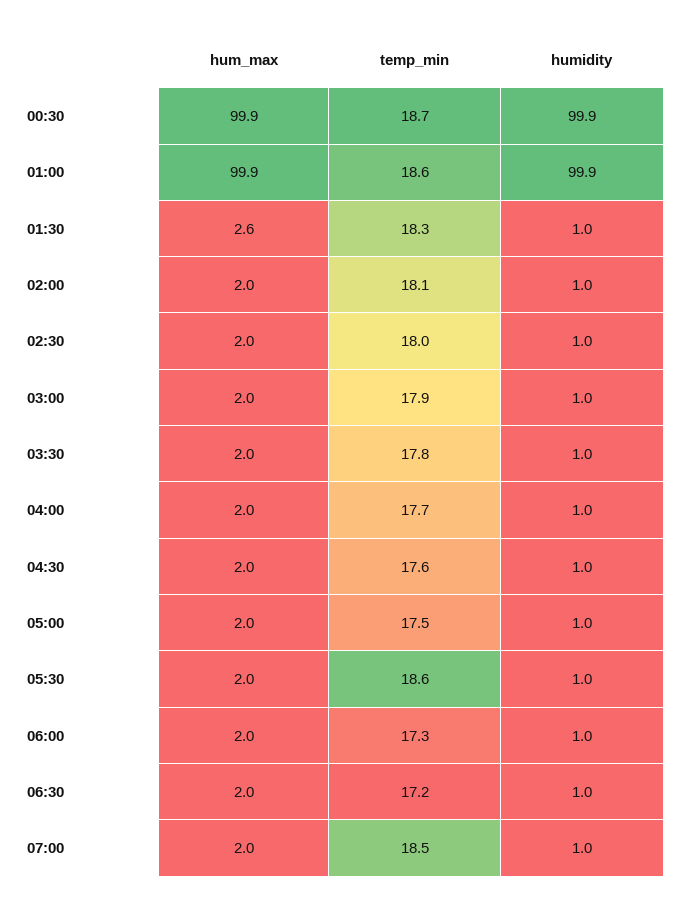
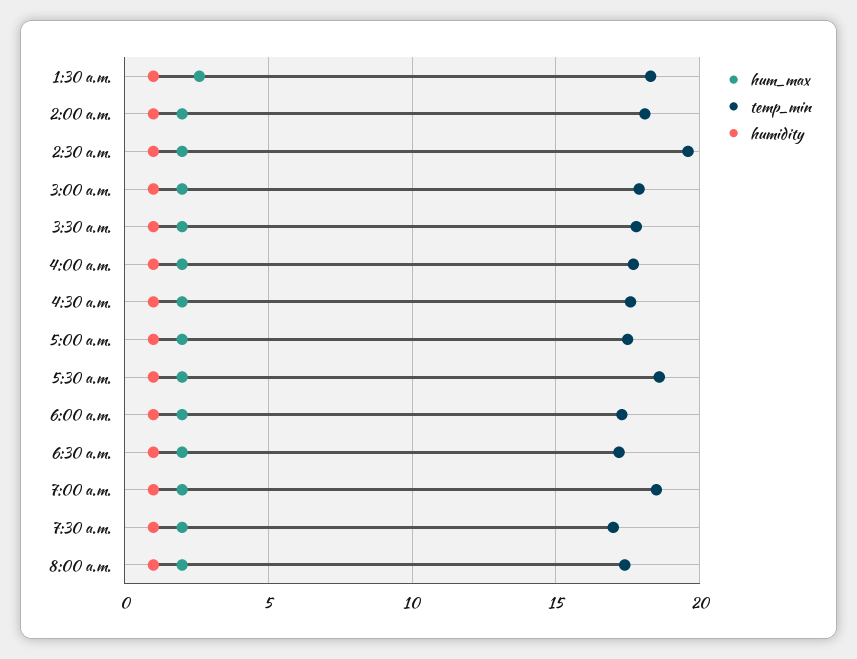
hum_max, 00:30: 99.9 -> none
temp_min, 00:30: 18.7 -> none
humidity, 00:30: 99.9 -> none
hum_max, 01:00: 99.9 -> none
temp_min, 01:00: 18.6 -> none
humidity, 01:00: 99.9 -> none
temp_min, 02:30: 18 -> 19.5
hum_max, 7:30 a.m.: none -> 2
temp_min, 7:30 a.m.: none -> 17
humidity, 7:30 a.m.: none -> 1
hum_max, 8:00 a.m.: none -> 2
temp_min, 8:00 a.m.: none -> 17.5
humidity, 8:00 a.m.: none -> 1

